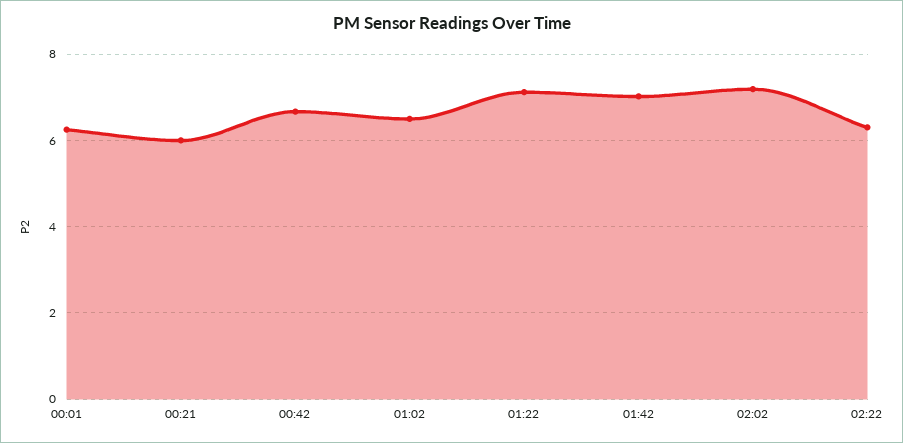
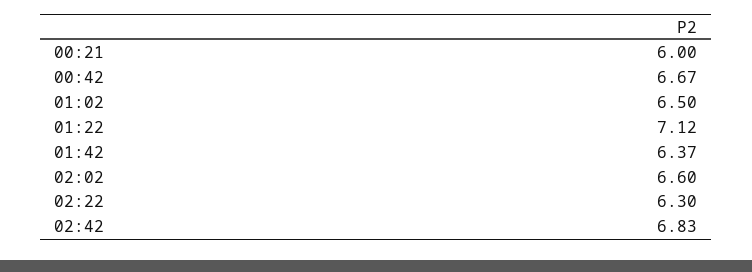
00:01: 6.2 -> none
01:42: 7 -> 6.37
02:02: 7.2 -> 6.6
02:42: none -> 6.83

